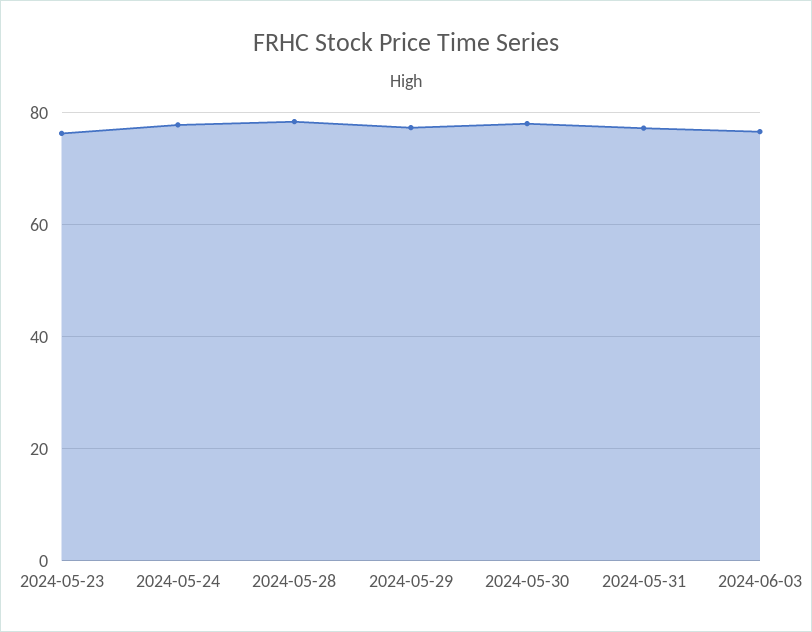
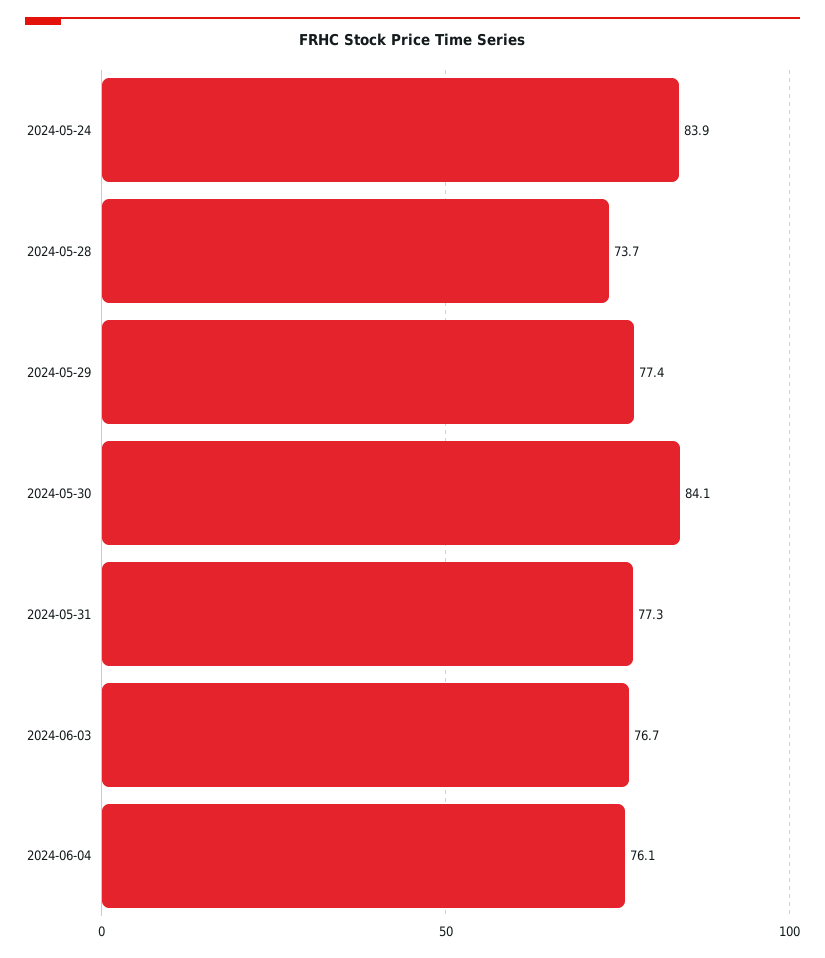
2024-05-23: 76 -> none
2024-05-24: 78 -> 83.9
2024-05-28: 78 -> 73.7
2024-05-30: 78 -> 84.1
2024-06-04: none -> 76.1

